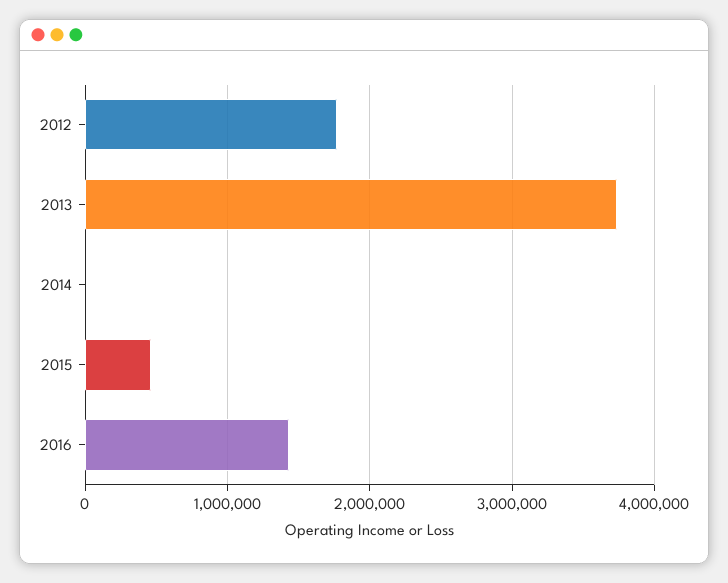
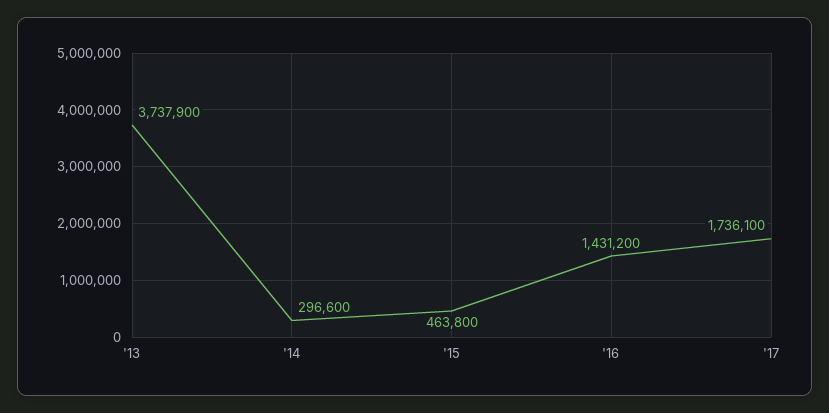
2012: 1800000 -> none
2014: 0 -> 296600
'17: none -> 1736100

